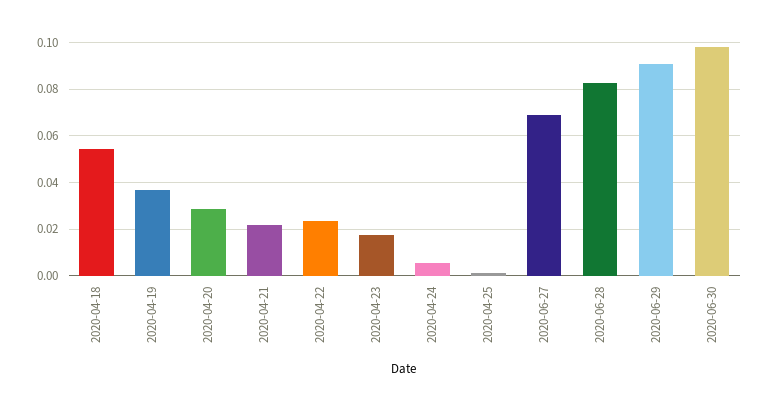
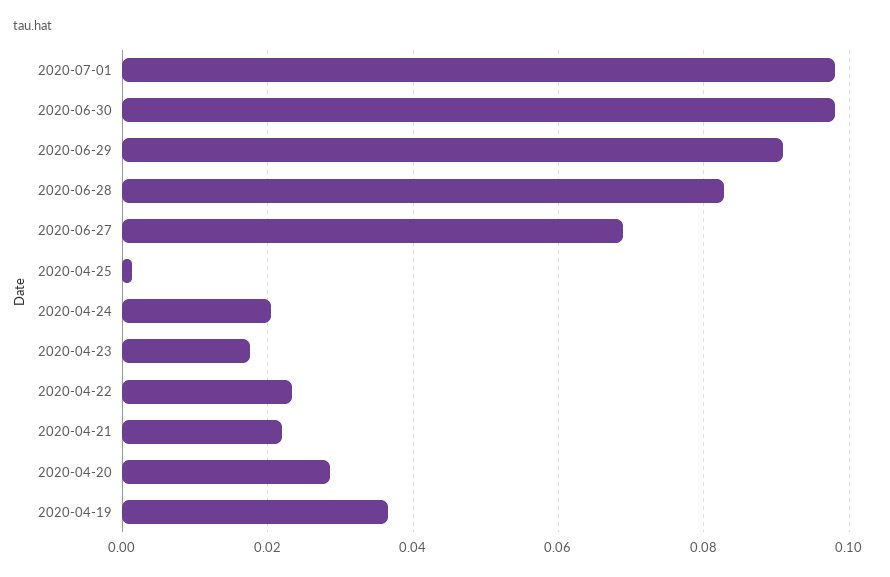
2020-04-18: 0.055 -> none
2020-04-24: 0.005 -> 0.02
2020-07-01: none -> 0.098

